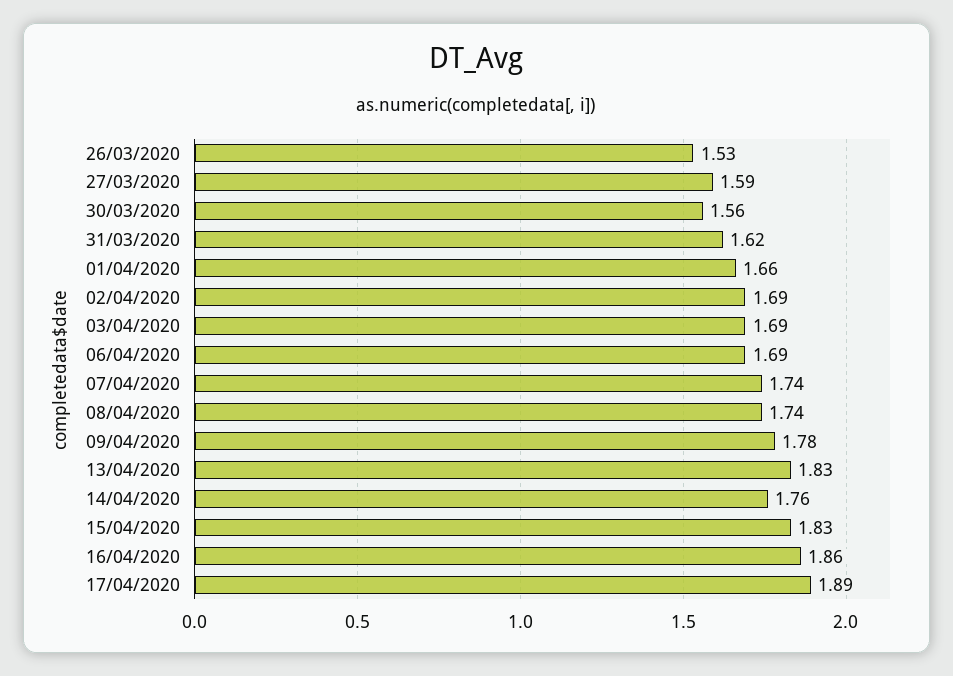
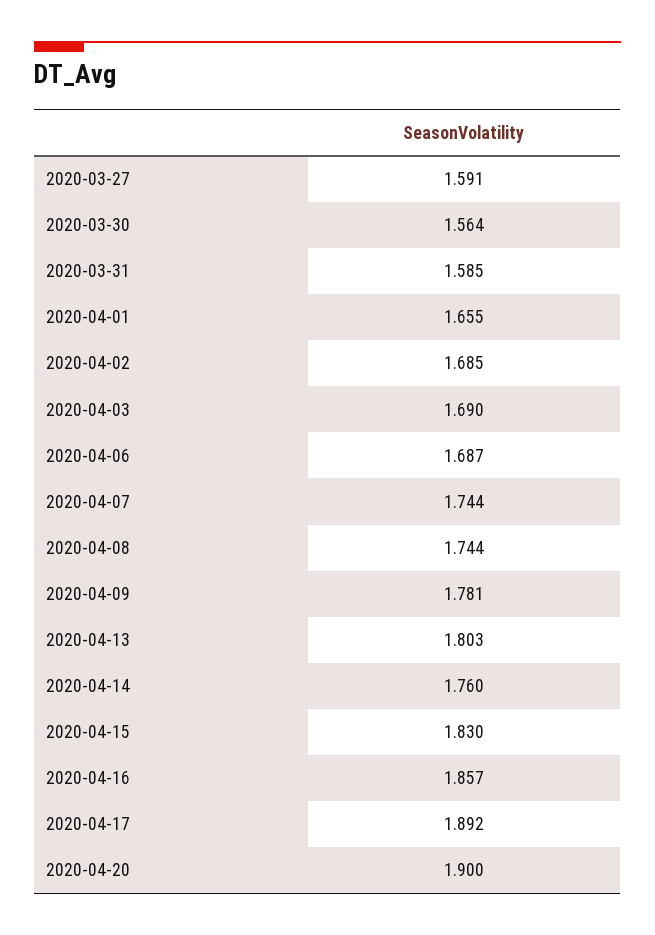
26/03/2020: 1.53 -> none
31/03/2020: 1.62 -> 1.585
13/04/2020: 1.83 -> 1.803
2020-04-20: none -> 1.9

